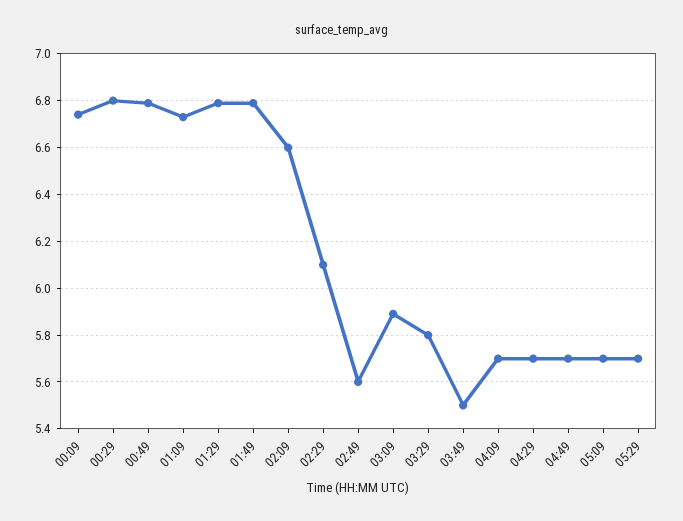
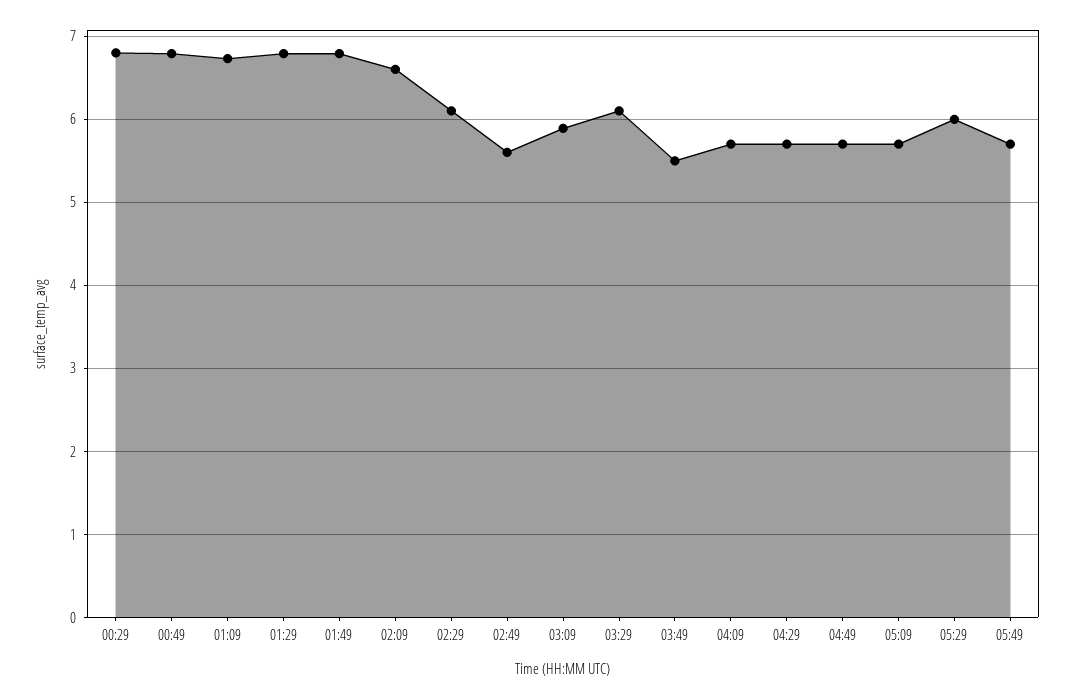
00:09: 6.75 -> none
03:29: 5.8 -> 6.1
05:29: 5.7 -> 6
05:49: none -> 5.7

